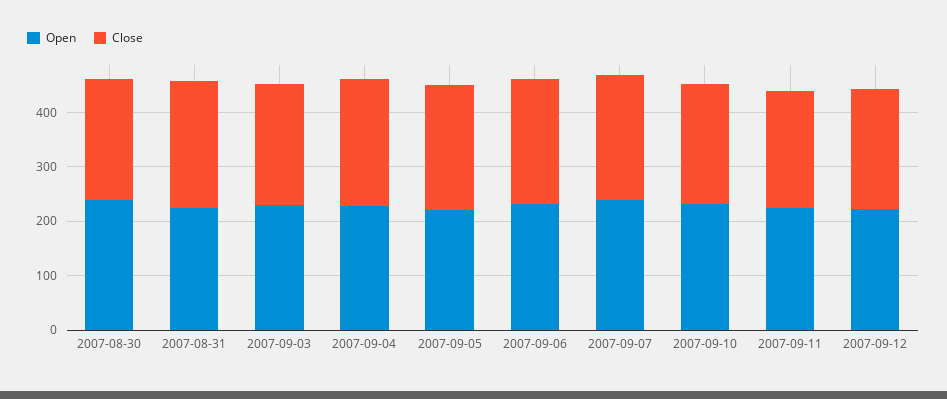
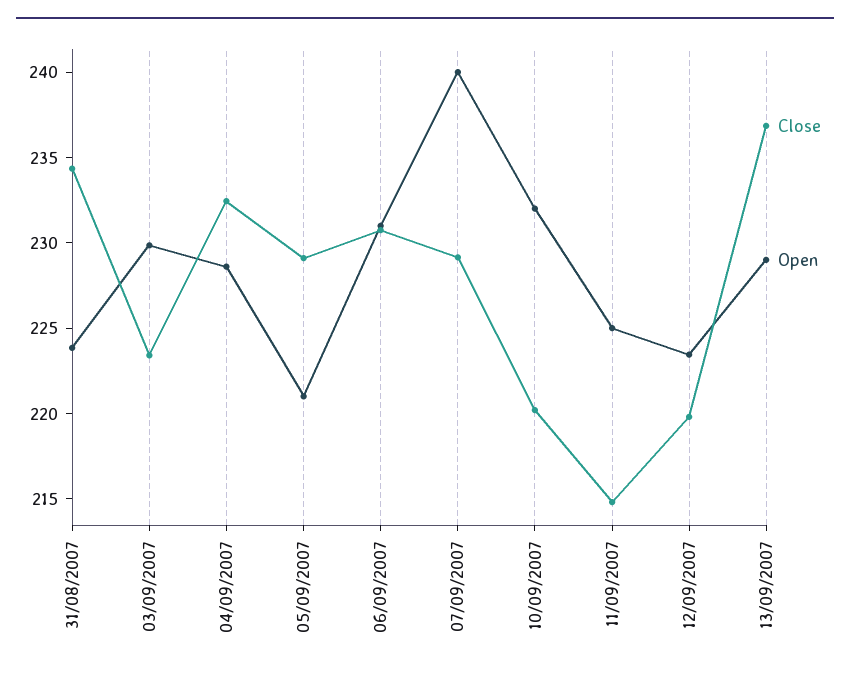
Open, 2007-08-30: 240 -> none
Close, 2007-08-30: 220 -> none
Close, 13/09/2007: none -> 237
Open, 13/09/2007: none -> 229

